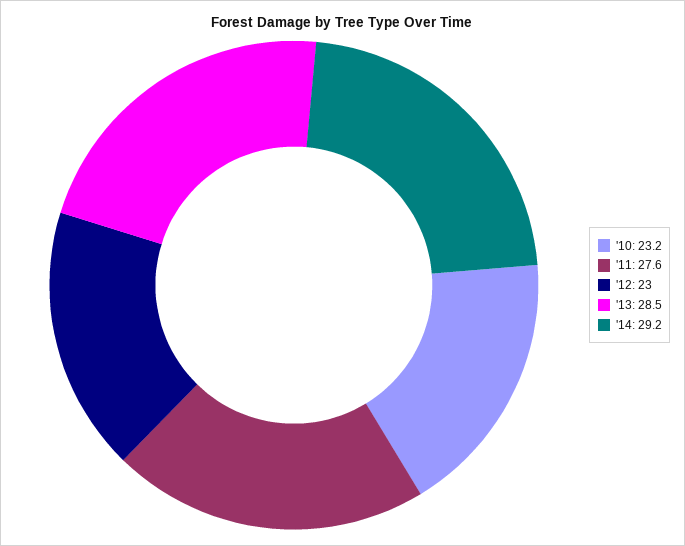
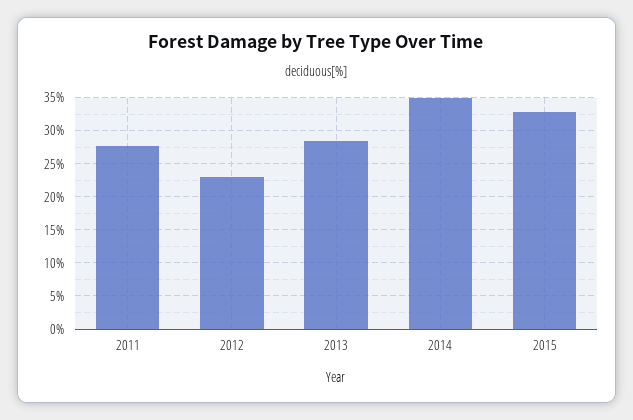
'10: 23.2 -> none
'14: 29.2 -> 35
2015: none -> 33

